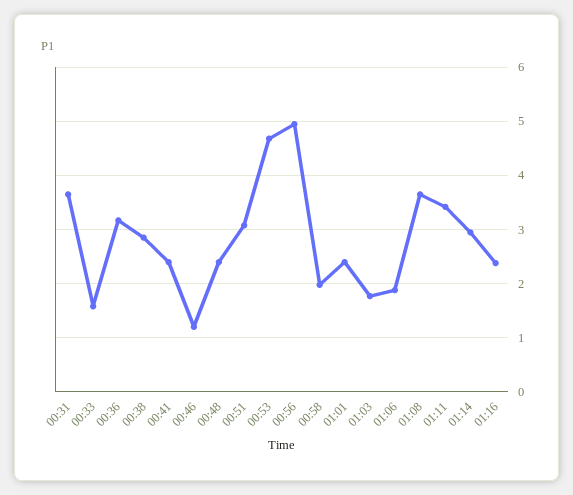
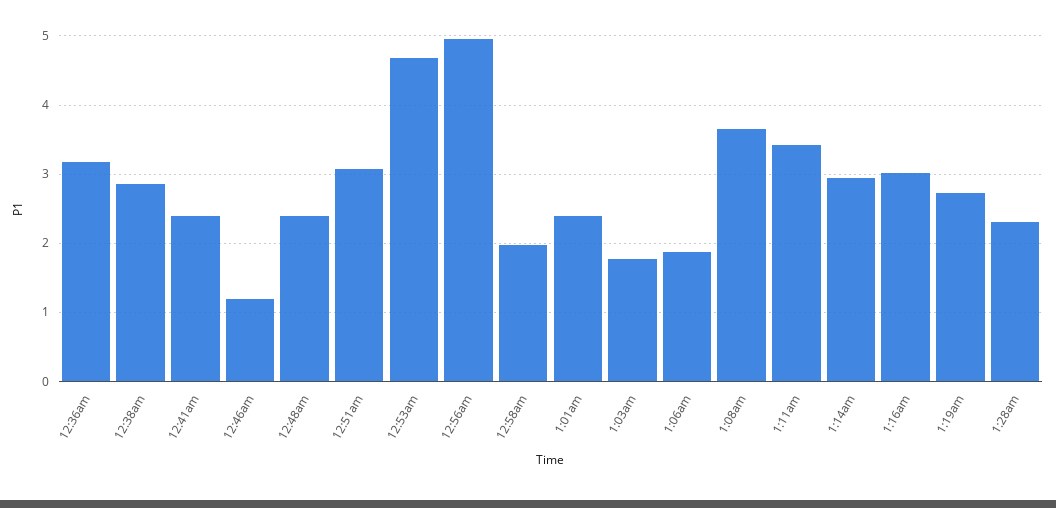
00:31: 3.6 -> none
00:33: 1.6 -> none
01:16: 2.4 -> 3
1:19am: none -> 2.7
1:28am: none -> 2.3

